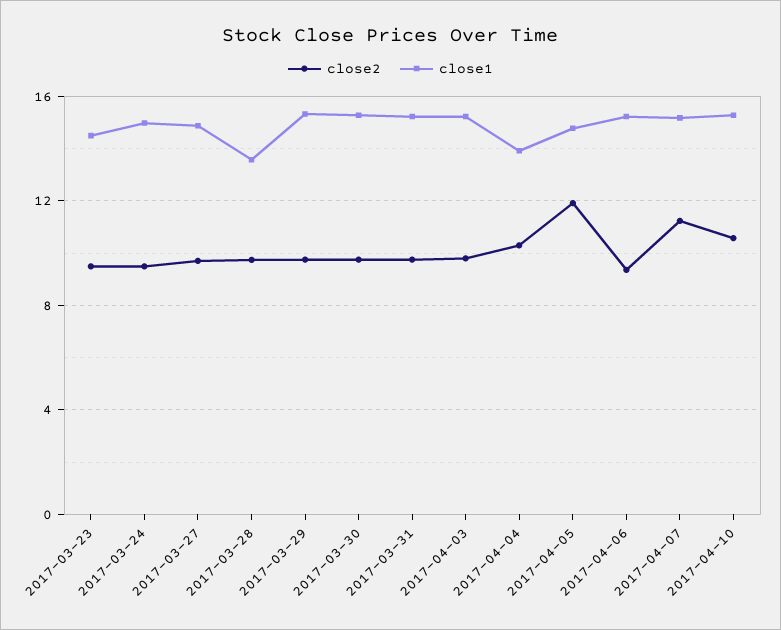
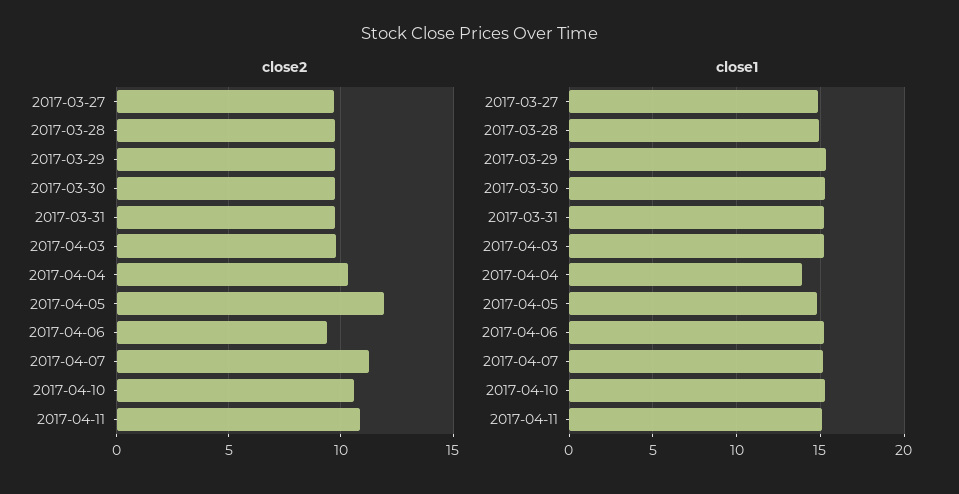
close2, 2017-03-23: 9.5 -> none
close1, 2017-03-23: 14.5 -> none
close2, 2017-03-24: 9.5 -> none
close1, 2017-03-24: 15 -> none
close1, 2017-03-28: 13.5 -> 15
close2, 2017-04-11: none -> 11
close1, 2017-04-11: none -> 15

